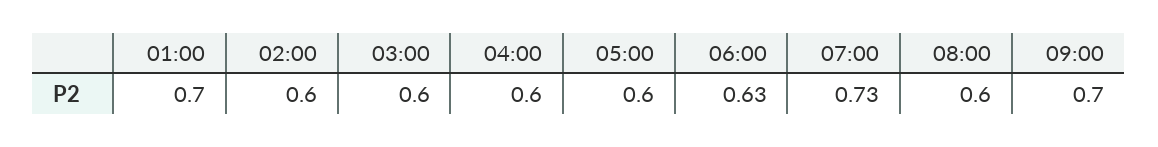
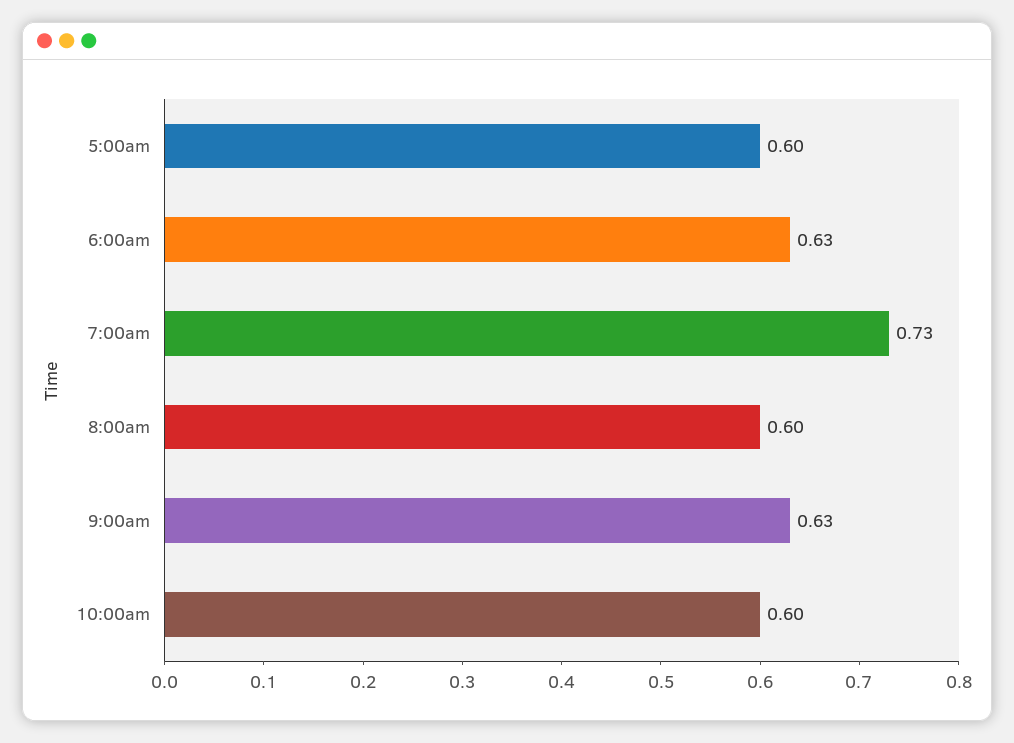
01:00: 0.7 -> none
02:00: 0.6 -> none
03:00: 0.6 -> none
04:00: 0.6 -> none
09:00: 0.7 -> 0.63
10:00am: none -> 0.6

